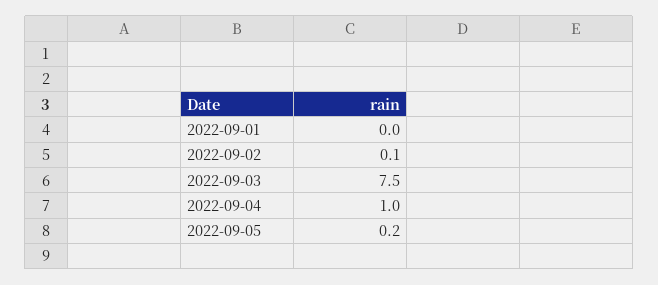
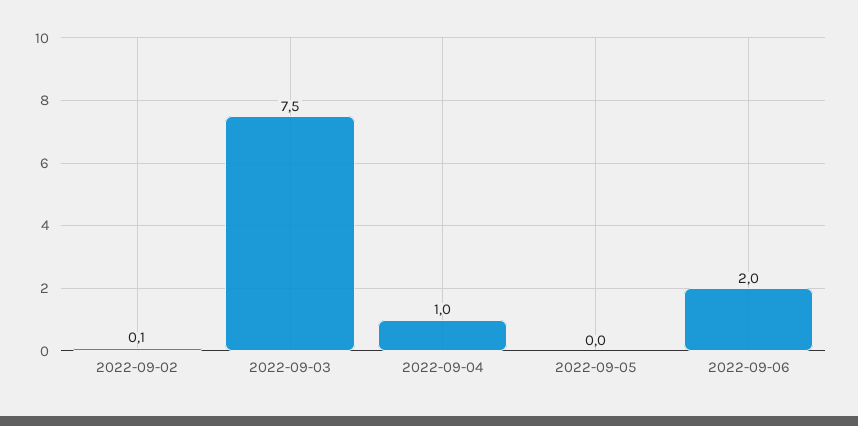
2022-09-01: 0 -> none
2022-09-05: 0.2 -> 0
2022-09-06: none -> 2

